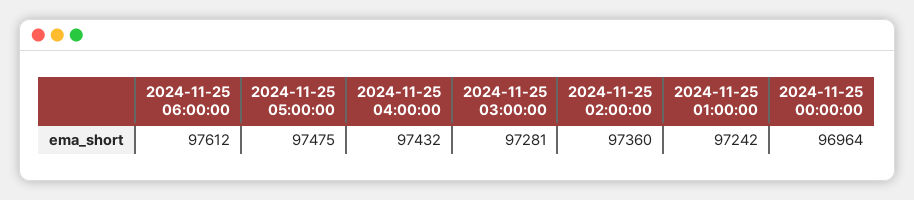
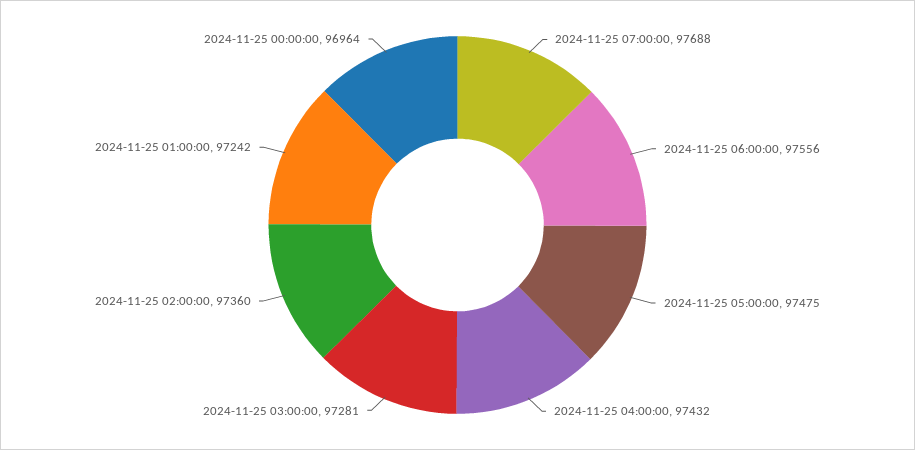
2024-11-25 06:00:00: 97612 -> 97556
2024-11-25 07:00:00: none -> 97688

